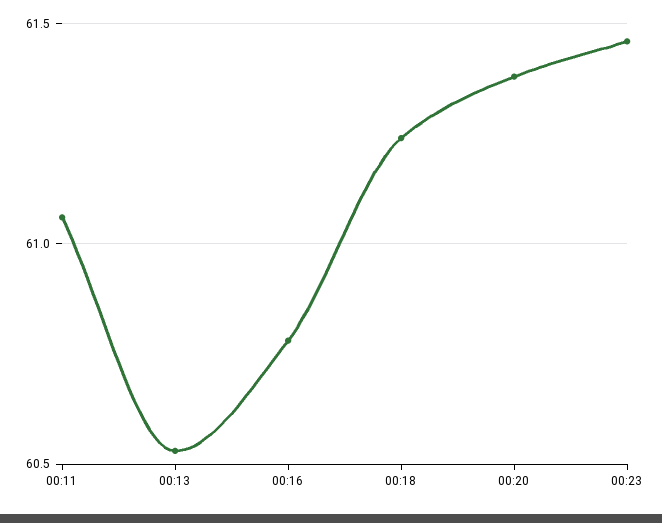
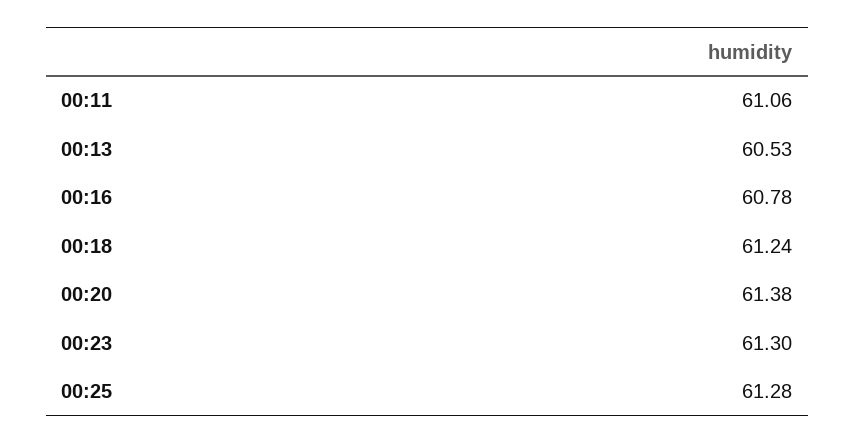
00:23: 61.45 -> 61.3
00:25: none -> 61.28

